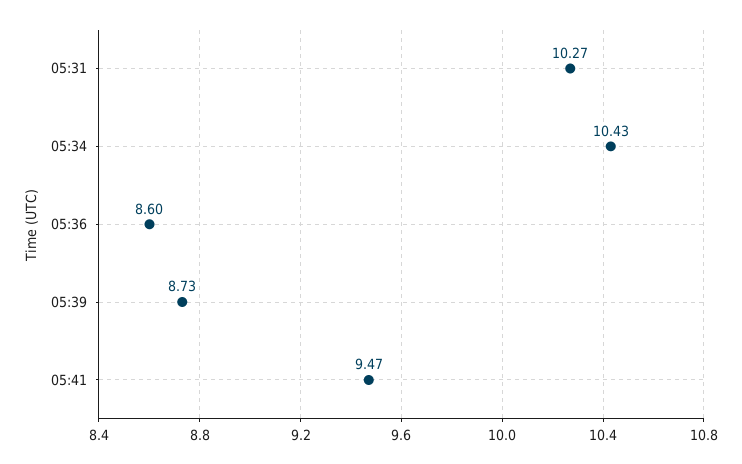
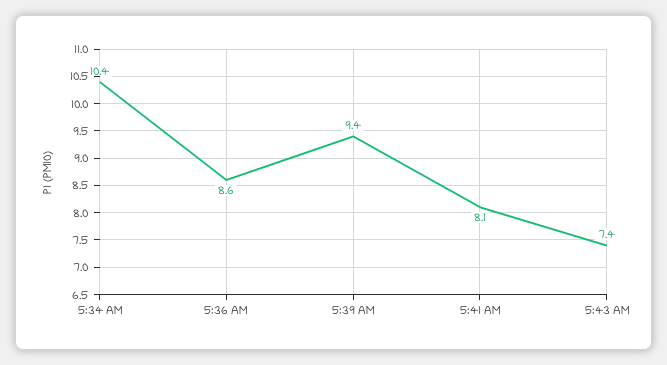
05:31: 10.27 -> none
05:39: 8.73 -> 9.4
05:41: 9.47 -> 8.1
5:43 AM: none -> 7.4

